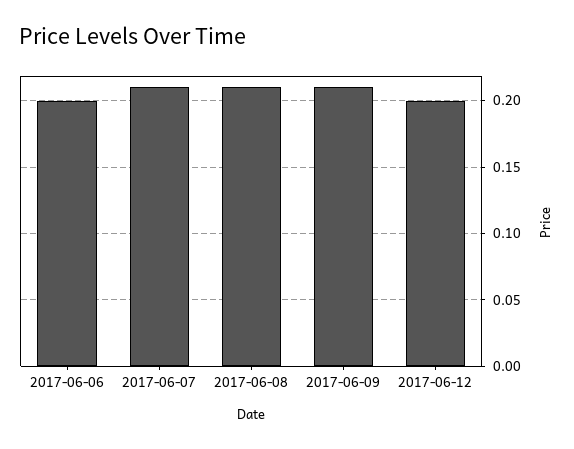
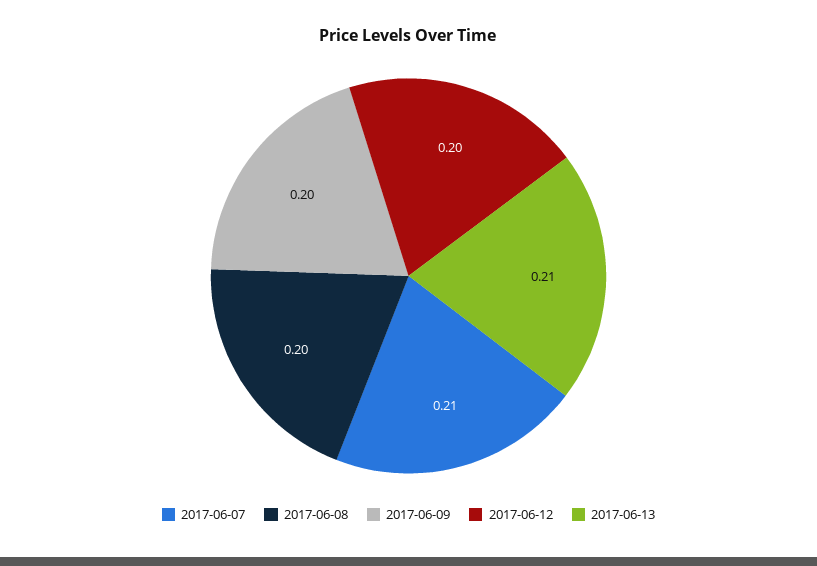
2017-06-06: 0.2 -> none
2017-06-08: 0.21 -> 0.2
2017-06-09: 0.21 -> 0.2
2017-06-13: none -> 0.21

